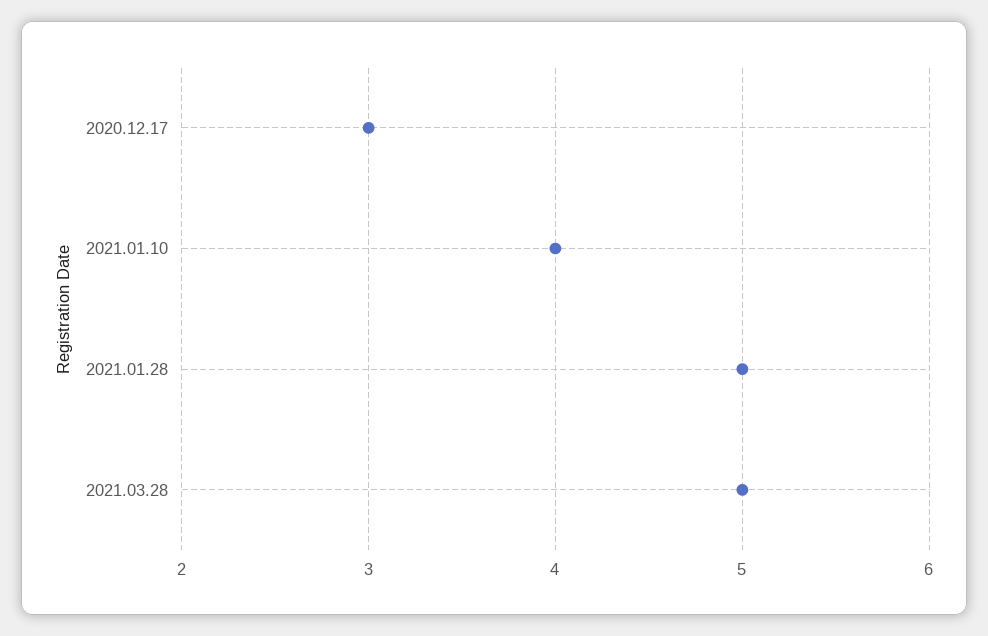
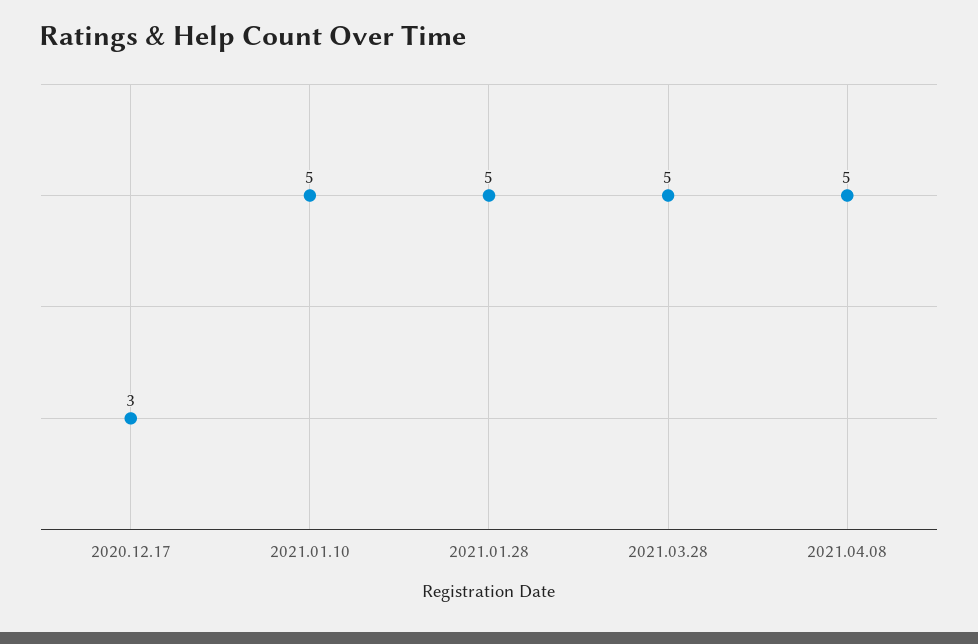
2021.01.10: 4 -> 5
2021.04.08: none -> 5

